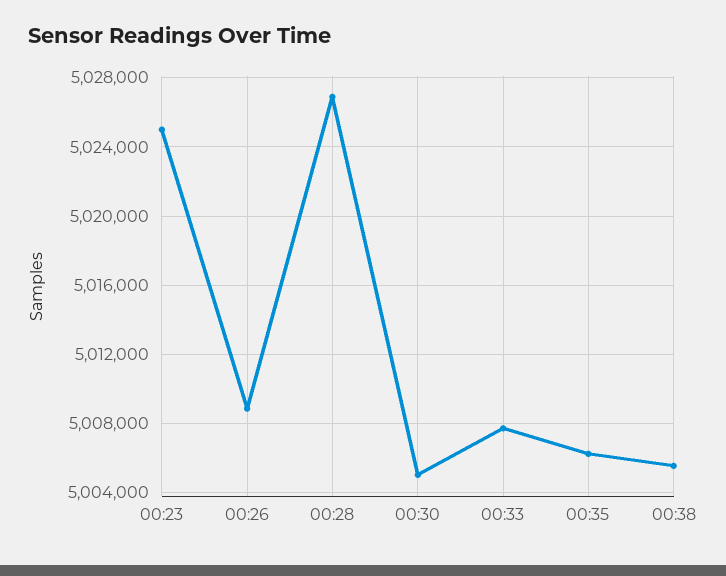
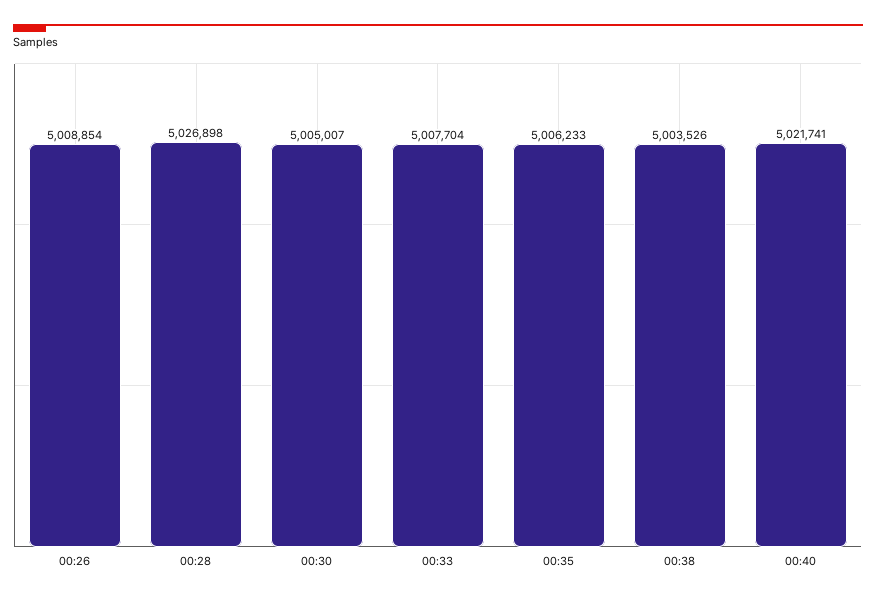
00:23: 5025000 -> none
00:38: 5005500 -> 5003526
00:40: none -> 5021741

